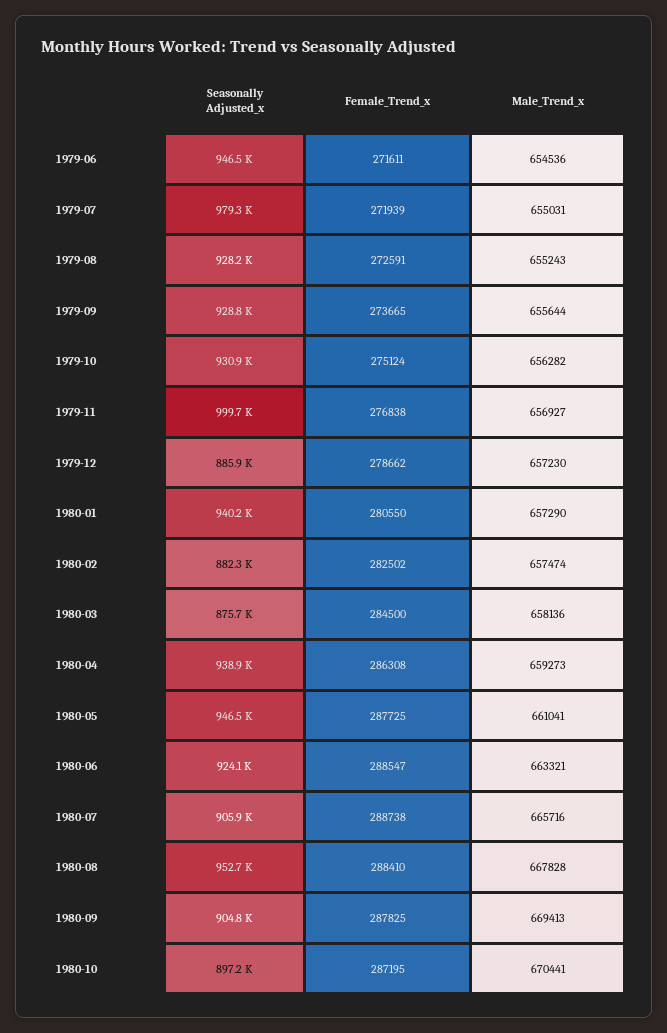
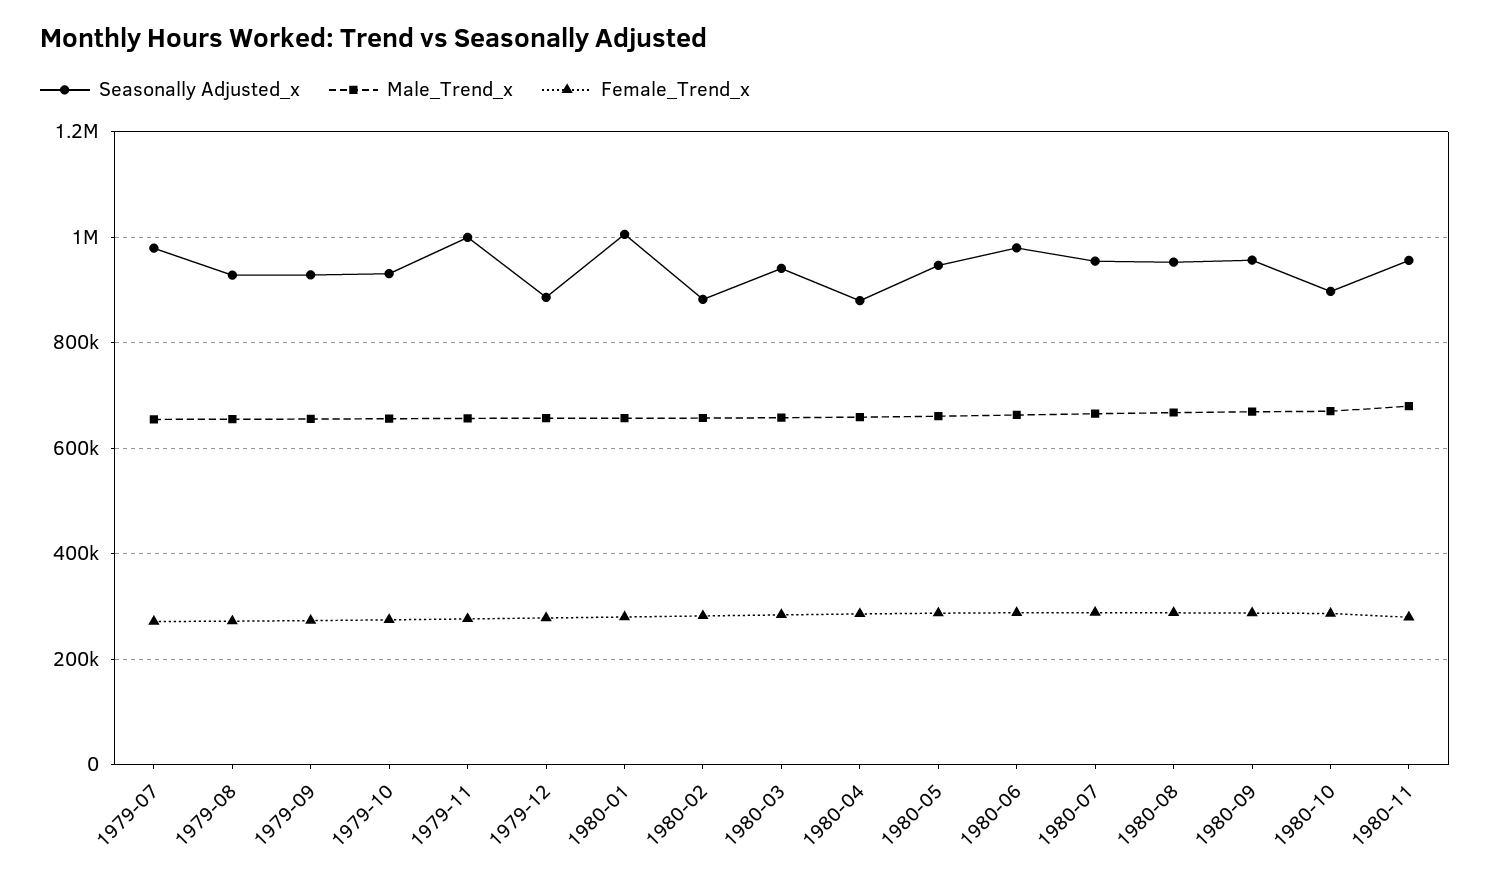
Seasonally Adjusted_x, 1979-06: 946500 -> none
Female_Trend_x, 1979-06: 271611 -> none
Male_Trend_x, 1979-06: 654536 -> none
Seasonally Adjusted_x, 1980-01: 940200 -> 1000000
Seasonally Adjusted_x, 1980-03: 875700 -> 940000
Seasonally Adjusted_x, 1980-04: 938900 -> 880000
Seasonally Adjusted_x, 1980-06: 924100 -> 980000
Seasonally Adjusted_x, 1980-07: 905900 -> 960000
Seasonally Adjusted_x, 1980-09: 904800 -> 960000
Seasonally Adjusted_x, 1980-11: none -> 960000
Male_Trend_x, 1980-11: none -> 680000
Female_Trend_x, 1980-11: none -> 280000

